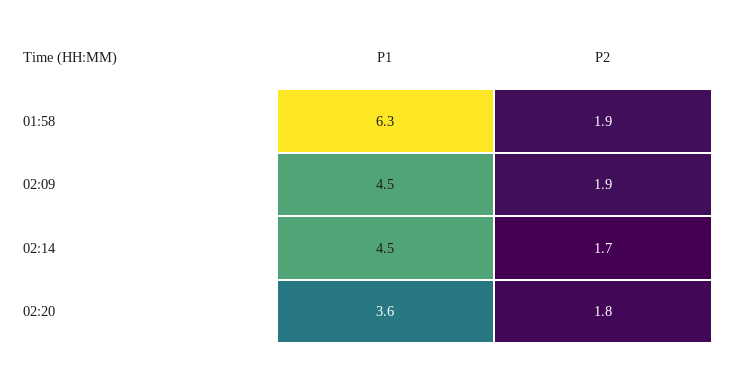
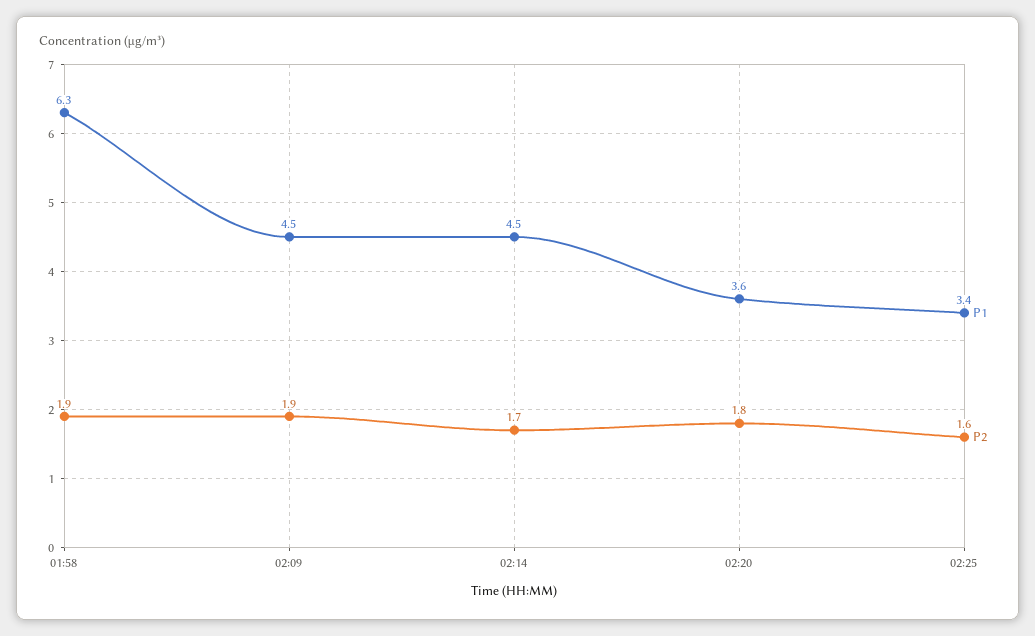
P1, 02:25: none -> 3.4
P2, 02:25: none -> 1.6

